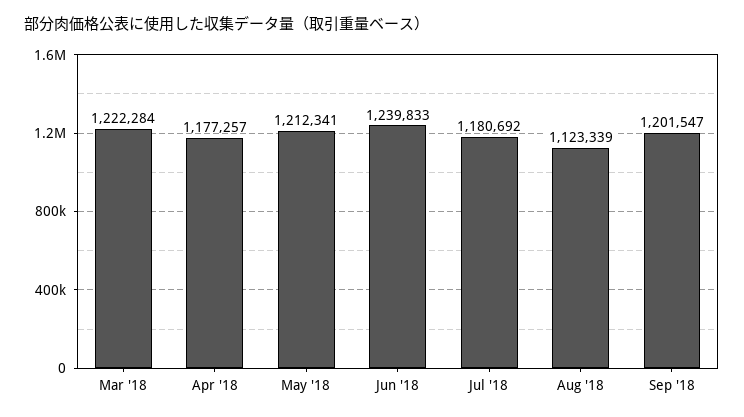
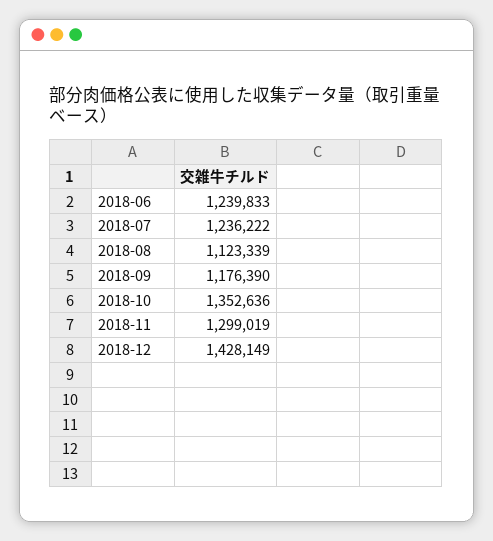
Mar '18: 1222284 -> none
Apr '18: 1177257 -> none
May '18: 1212341 -> none
Jul '18: 1180692 -> 1236222
Sep '18: 1201547 -> 1176390
2018-10: none -> 1352636
2018-11: none -> 1299019
2018-12: none -> 1428149

